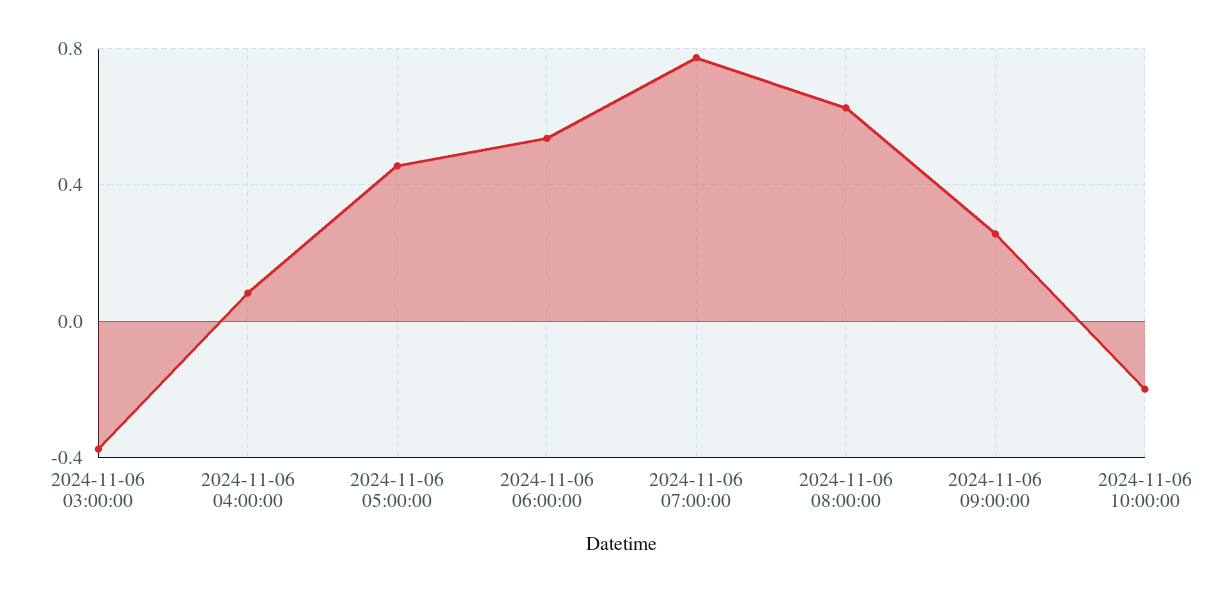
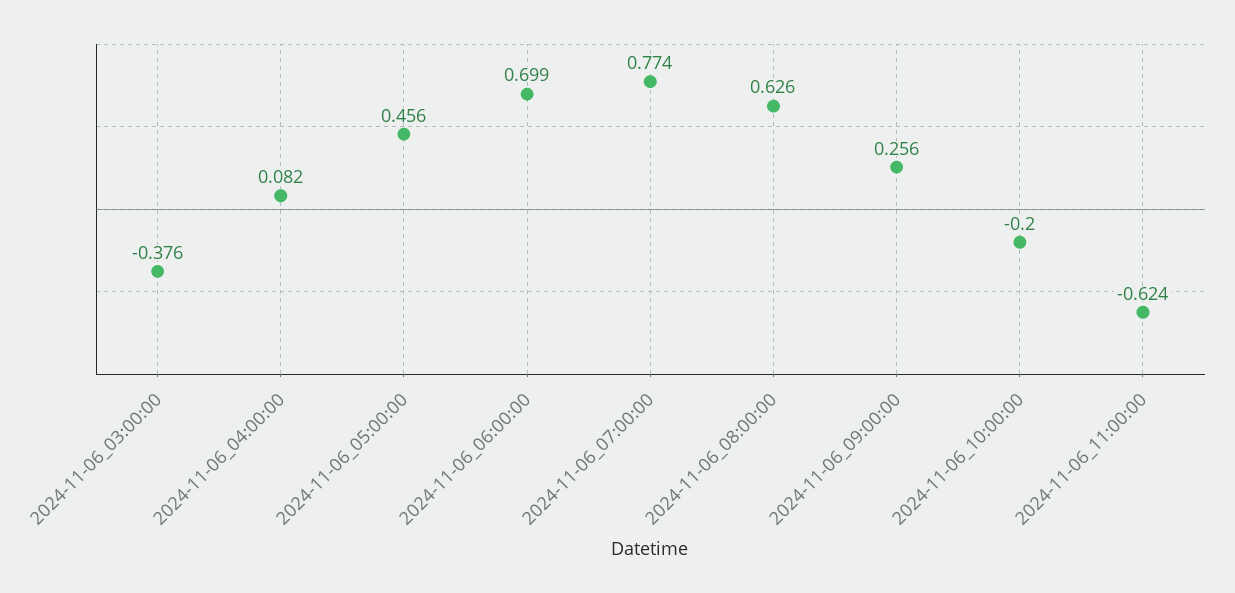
2024-11-06 06:00:00: 0.55 -> 0.699
2024-11-06_11:00:00: none -> -0.624

